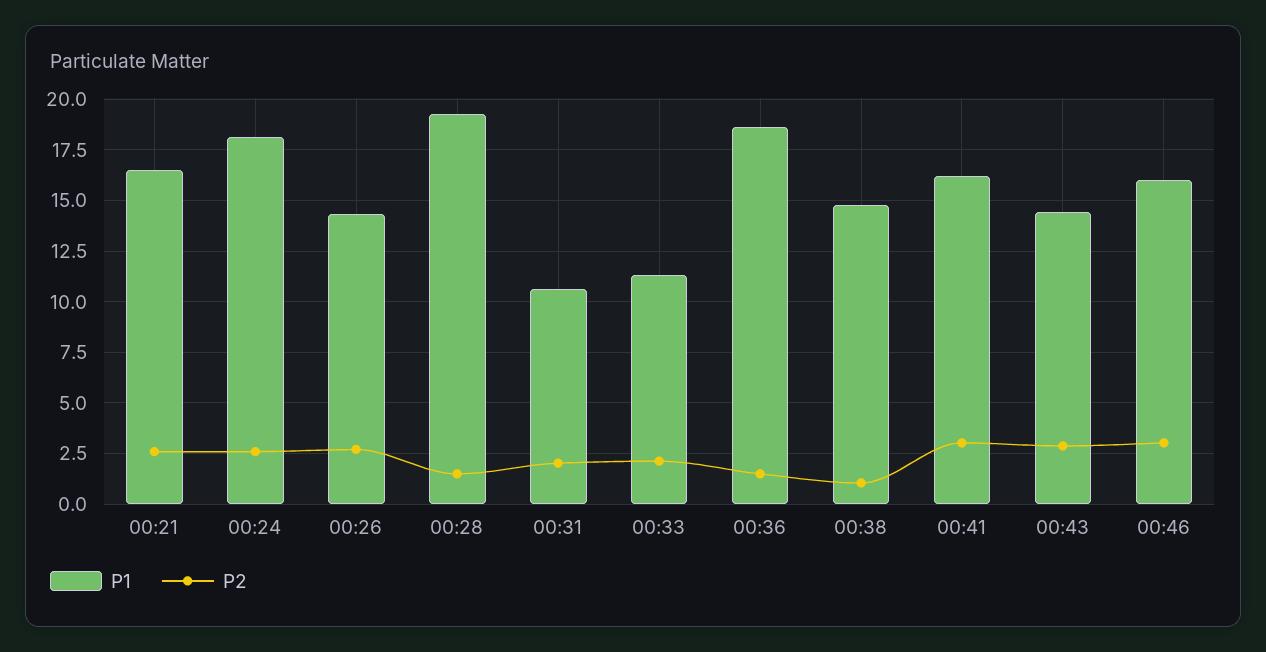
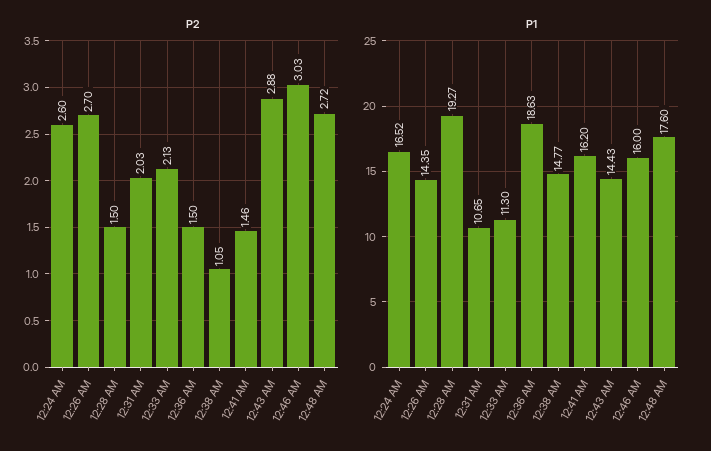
P1, 00:21: 16.5 -> none
P2, 00:21: 2.5 -> none
P1, 00:24: 18 -> 16.52
P2, 00:41: 3 -> 1.46
P2, 12:48 AM: none -> 2.72
P1, 12:48 AM: none -> 17.6

